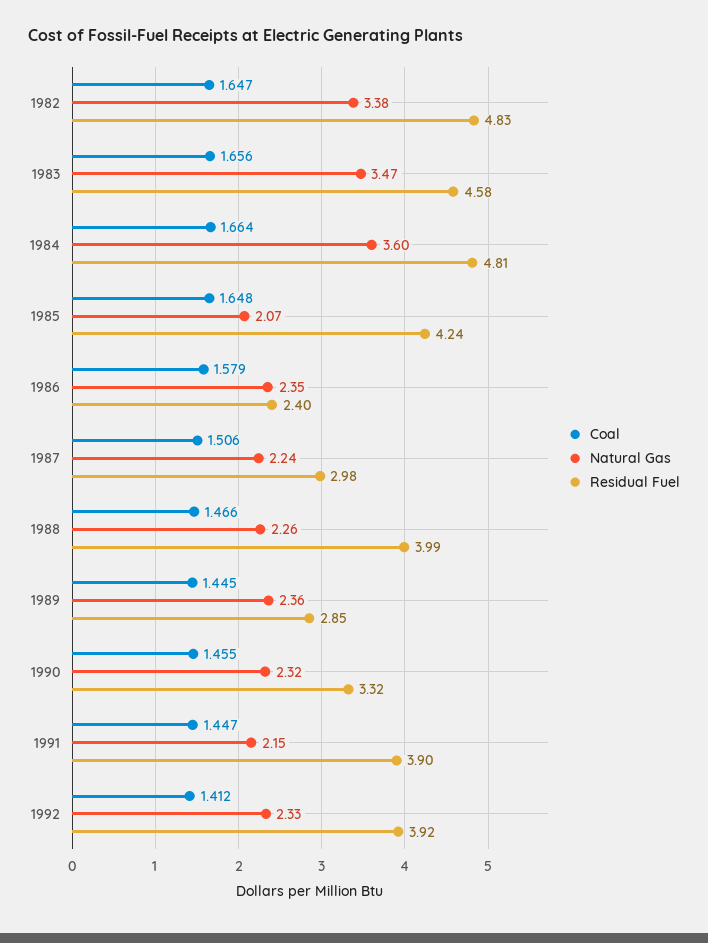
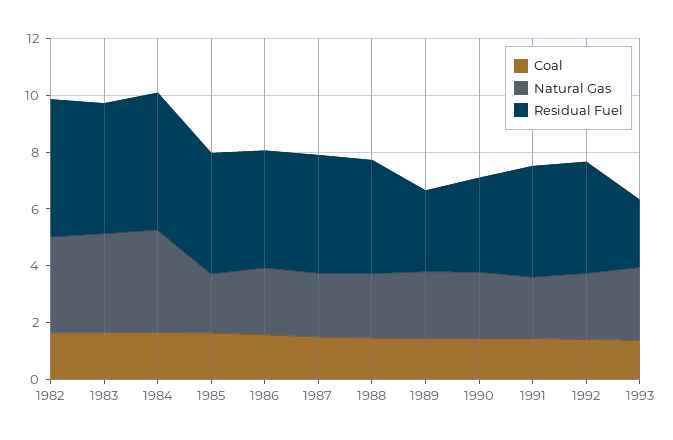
Residual Fuel, 1986: 2.4 -> 4
Residual Fuel, 1987: 2.98 -> 4
Coal, 1993: none -> 1.5
Natural Gas, 1993: none -> 2.5
Residual Fuel, 1993: none -> 2.5

